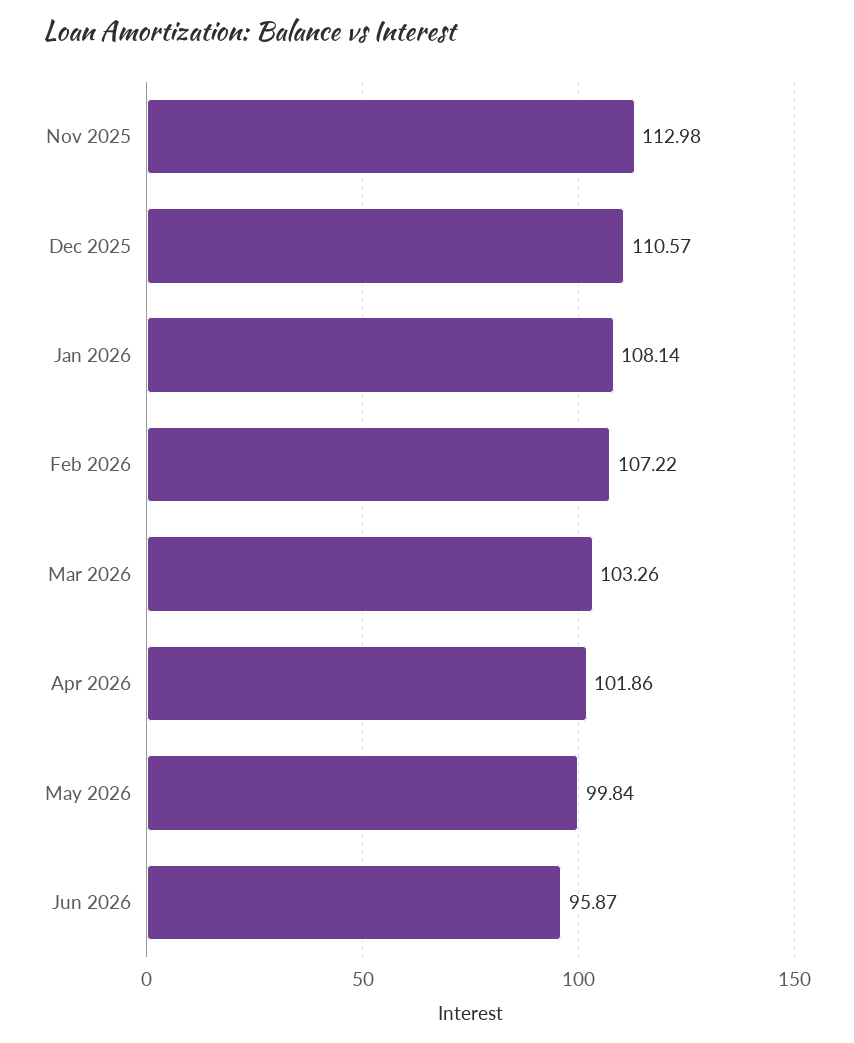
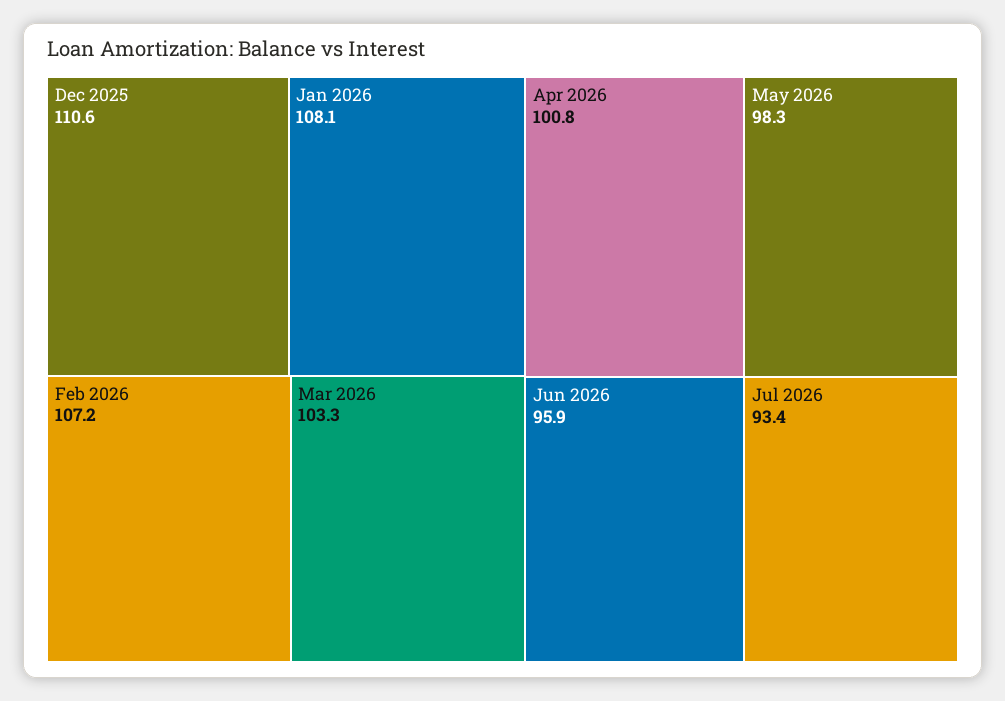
Nov 2025: 112.98 -> none
Apr 2026: 101.86 -> 100.8
May 2026: 99.84 -> 98.3
Jul 2026: none -> 93.4

